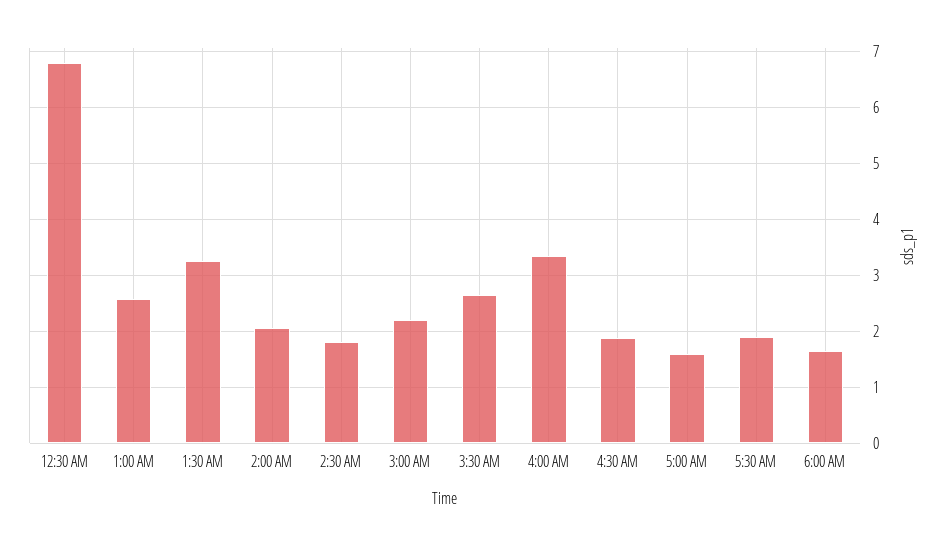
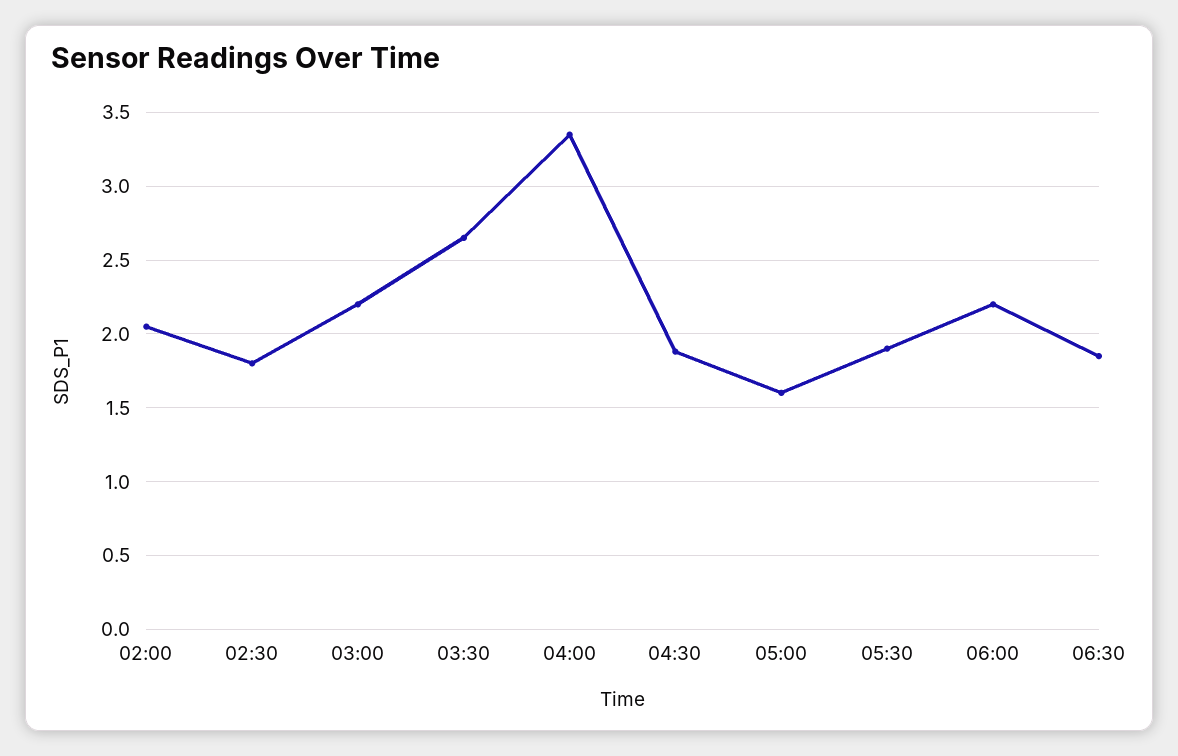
12:30 AM: 6.8 -> none
1:00 AM: 2.6 -> none
1:30 AM: 3.2 -> none
6:00 AM: 1.6 -> 2.2
06:30: none -> 1.85

